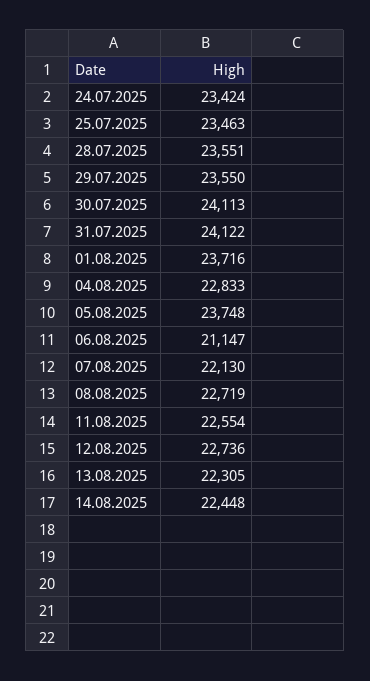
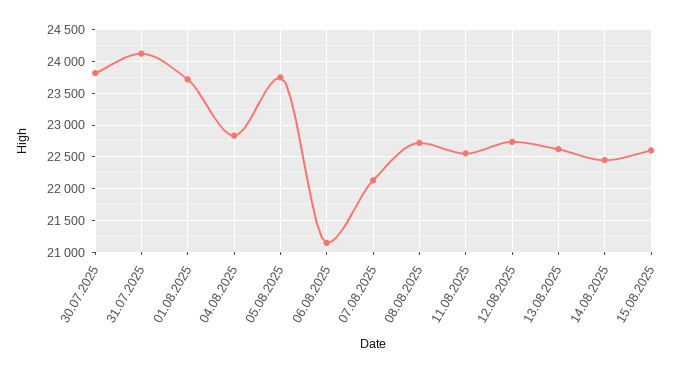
24.07.2025: 23424 -> none
25.07.2025: 23463 -> none
28.07.2025: 23551 -> none
29.07.2025: 23550 -> none
30.07.2025: 24113 -> 23800
13.08.2025: 22305 -> 22600
15.08.2025: none -> 22600

